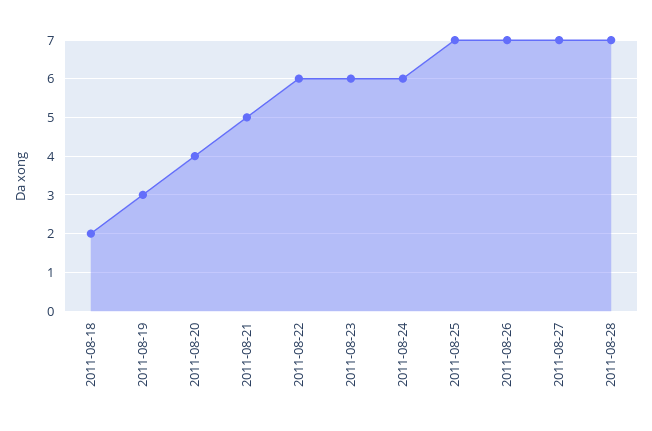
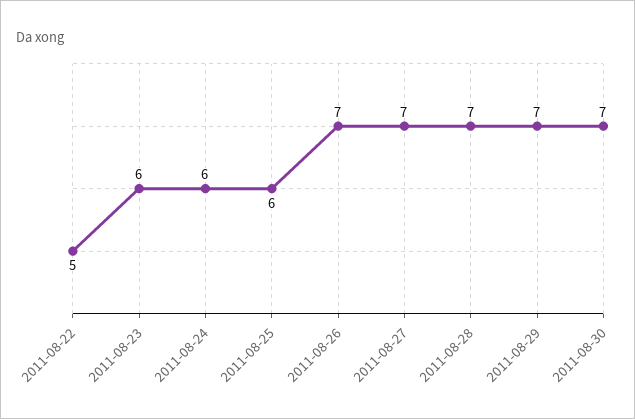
2011-08-18: 2 -> none
2011-08-19: 3 -> none
2011-08-20: 4 -> none
2011-08-21: 5 -> none
2011-08-22: 6 -> 5
2011-08-25: 7 -> 6
2011-08-29: none -> 7
2011-08-30: none -> 7

